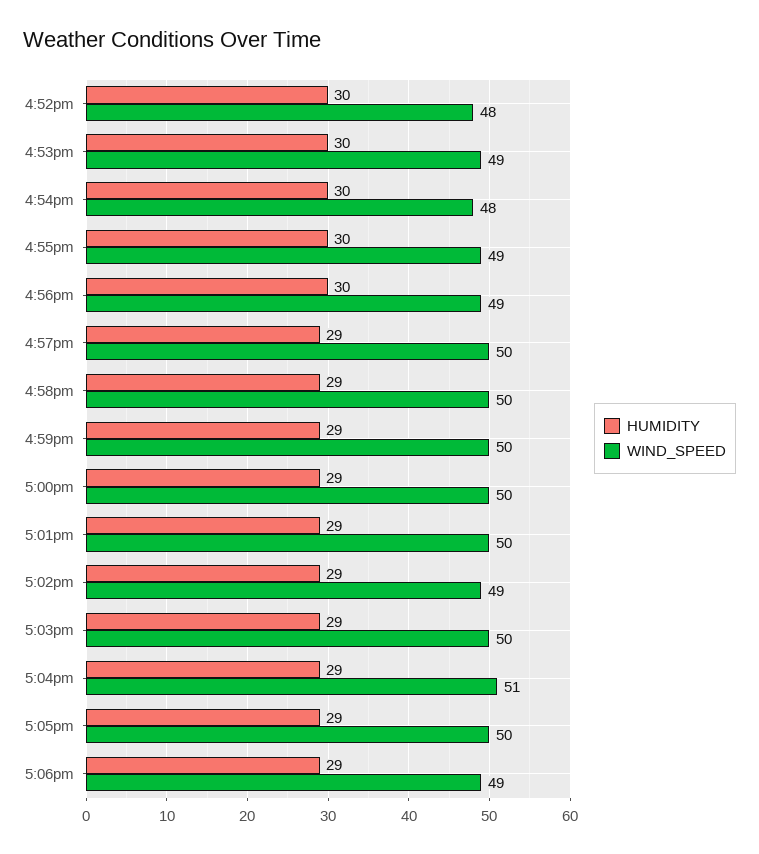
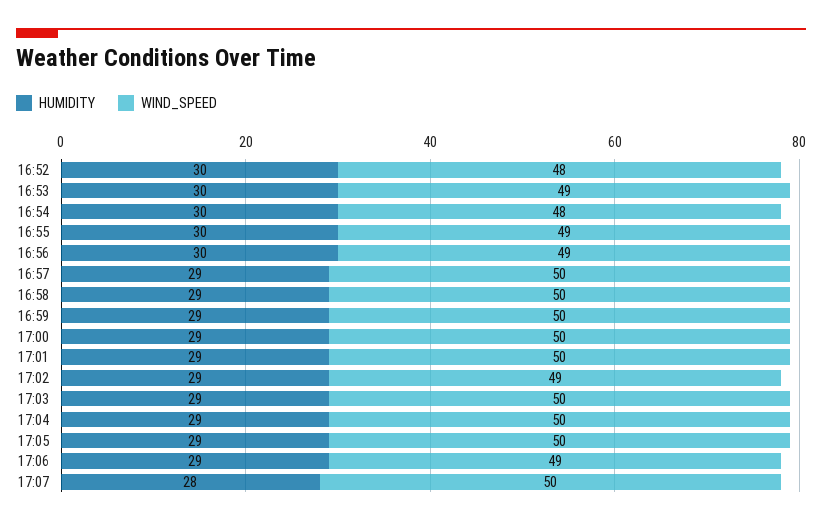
WIND_SPEED, 5:04pm: 51 -> 50
HUMIDITY, 17:07: none -> 28
WIND_SPEED, 17:07: none -> 50

